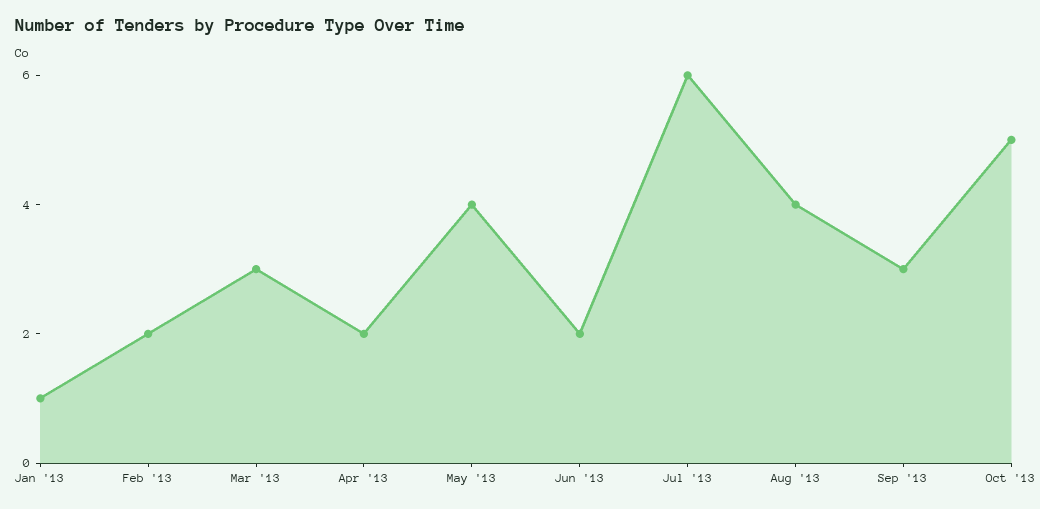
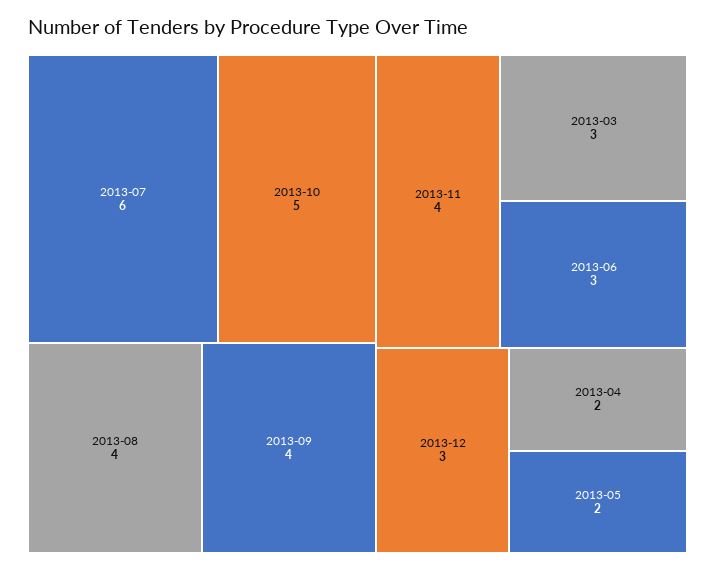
Jan '13: 1 -> none
Feb '13: 2 -> none
May '13: 4 -> 2
Jun '13: 2 -> 3
Sep '13: 3 -> 4
2013-11: none -> 4
2013-12: none -> 3

